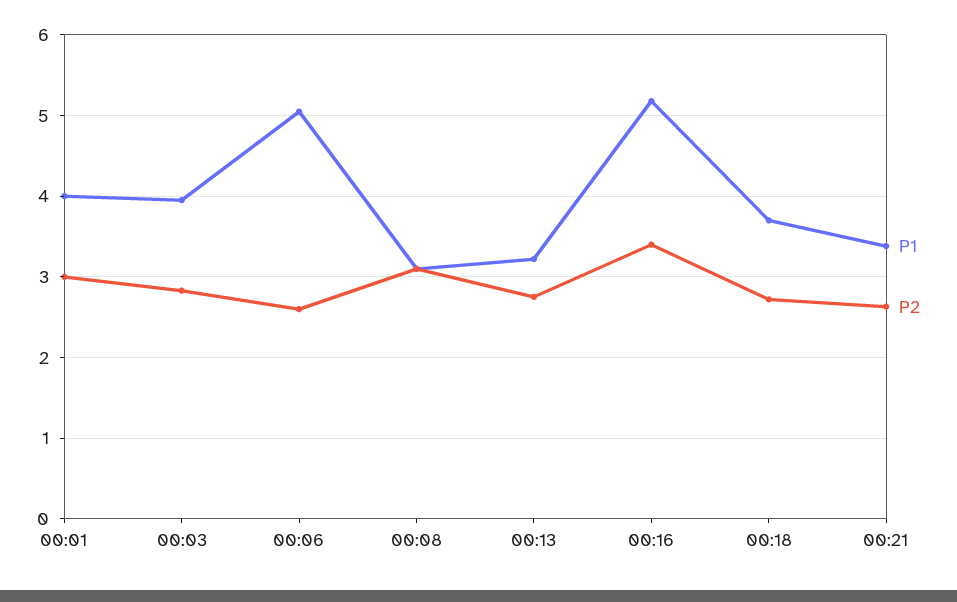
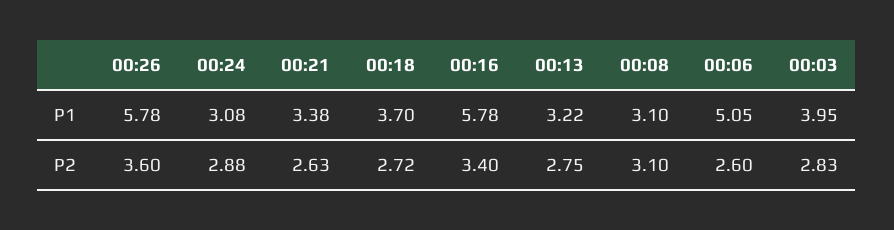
P1, 00:01: 4 -> none
P2, 00:01: 3 -> none
P1, 00:16: 5.2 -> 5.78
P1, 00:26: none -> 5.78
P1, 00:24: none -> 3.08
P2, 00:26: none -> 3.6
P2, 00:24: none -> 2.88

